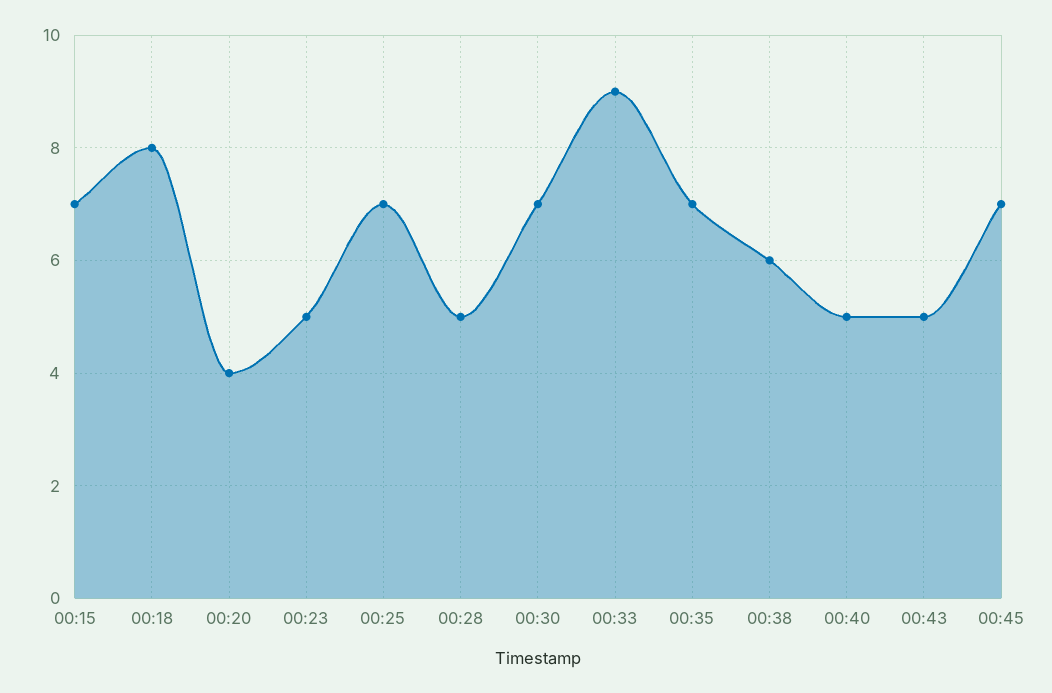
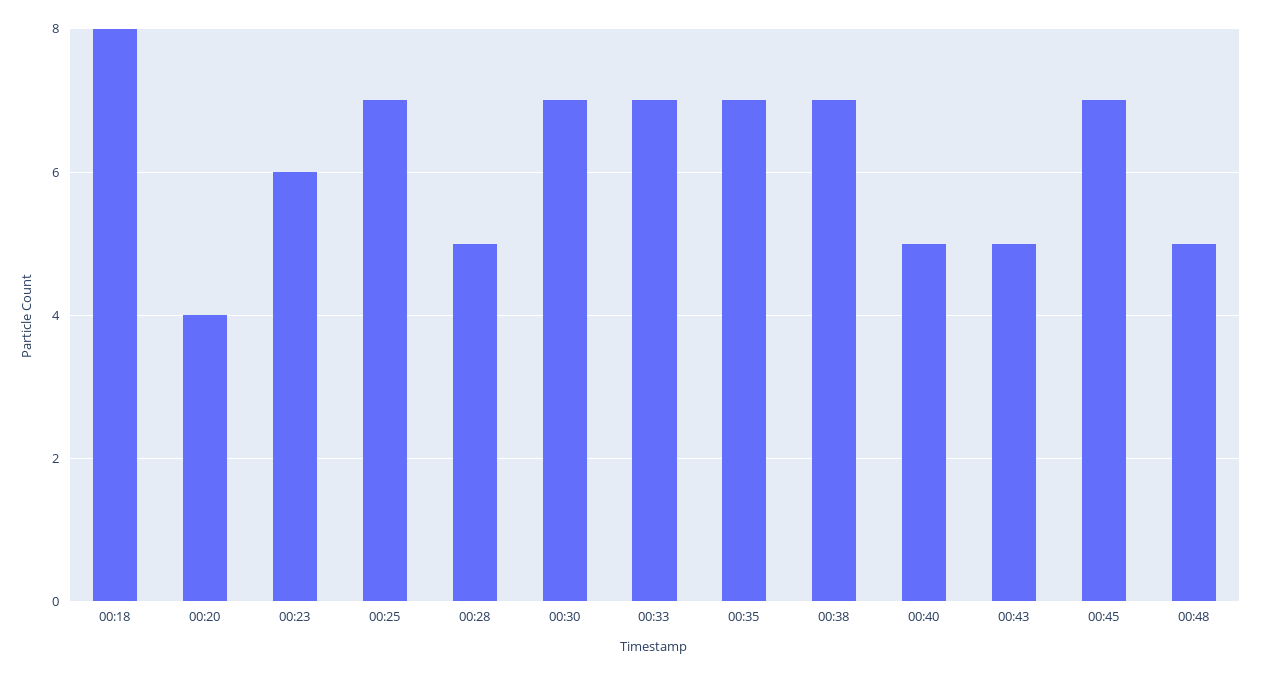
00:15: 7 -> none
00:23: 5 -> 6
00:33: 9 -> 7
00:38: 6 -> 7
00:48: none -> 5

